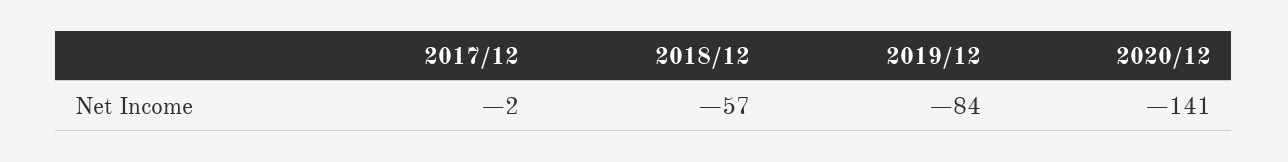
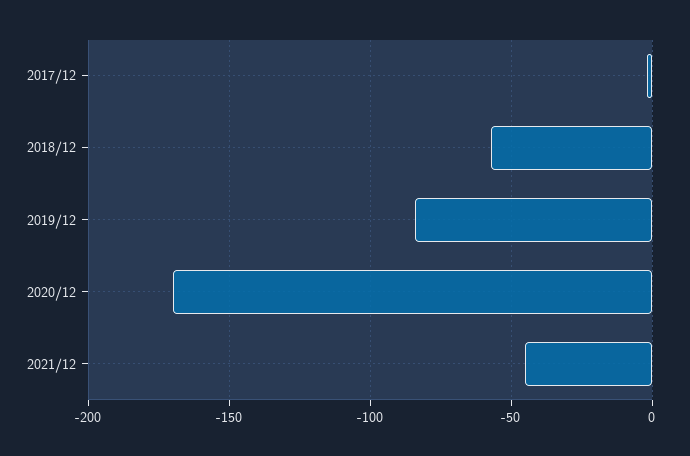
2020/12: -141 -> -170
2021/12: none -> -45

